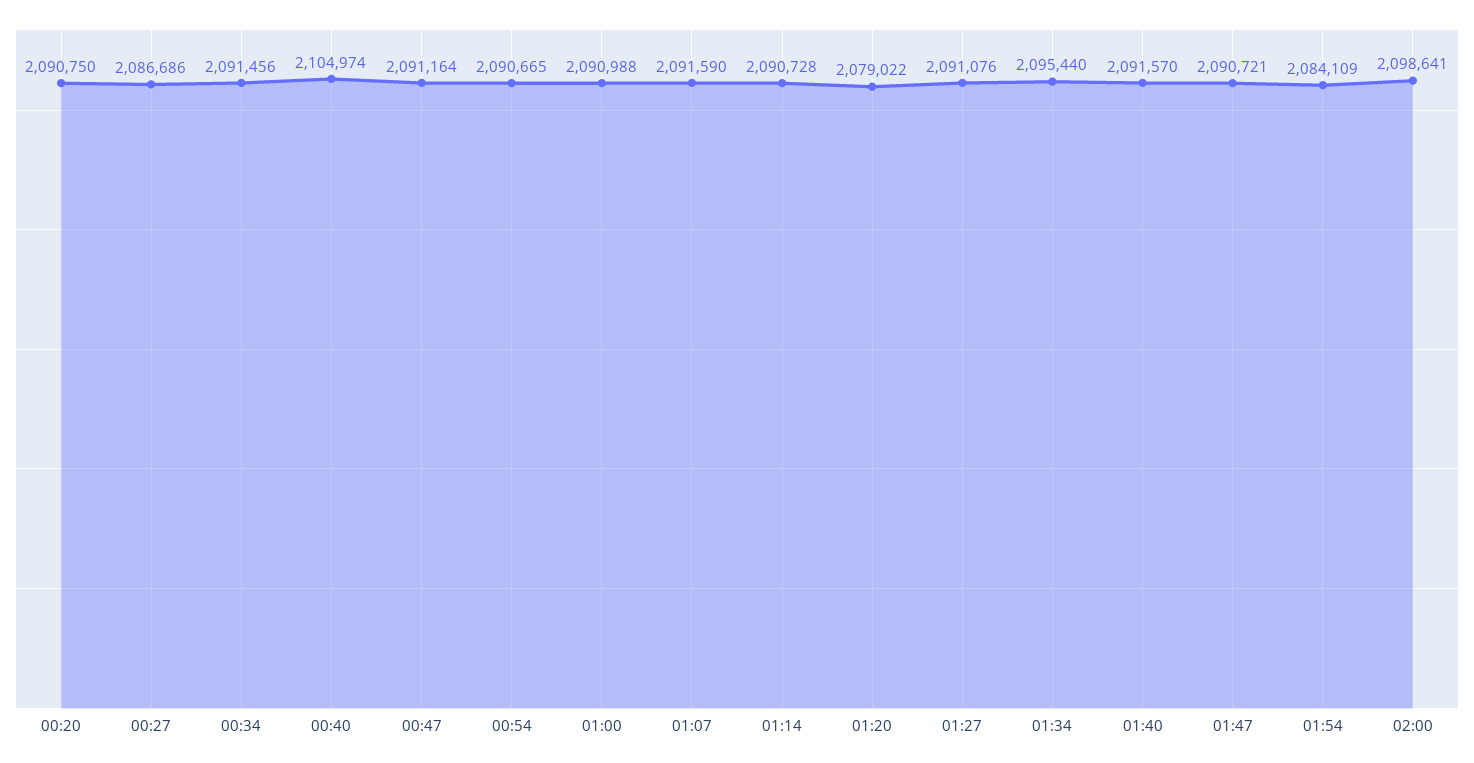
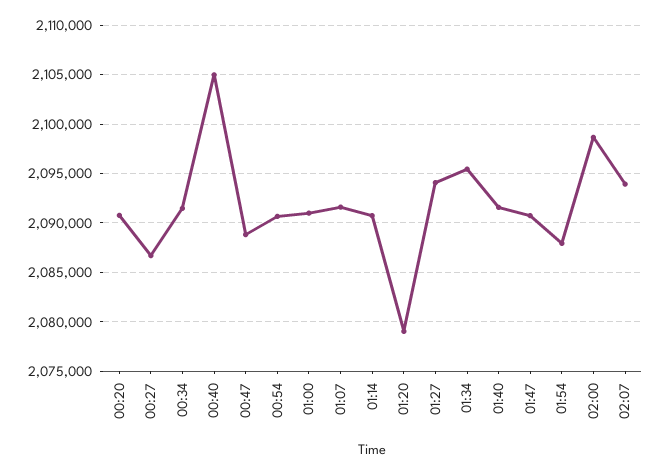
00:47: 2091164 -> 2089000
01:27: 2091076 -> 2094000
01:54: 2084109 -> 2088000
02:07: none -> 2094000

